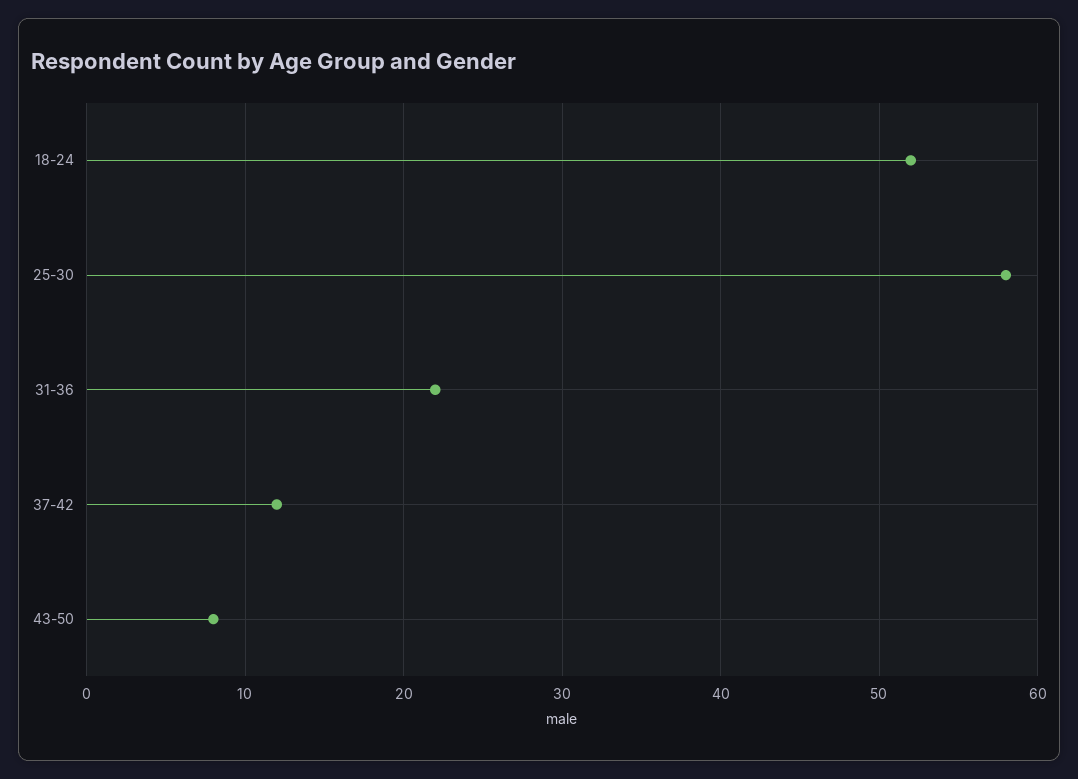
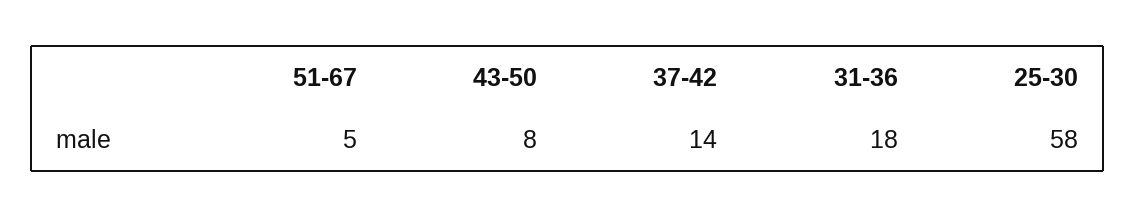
18-24: 52 -> none
31-36: 22 -> 18
37-42: 12 -> 14
51-67: none -> 5

